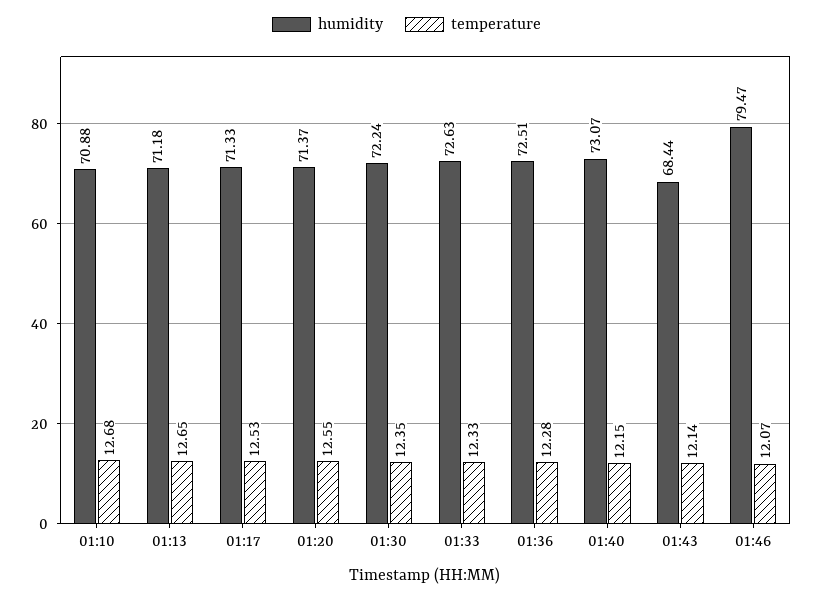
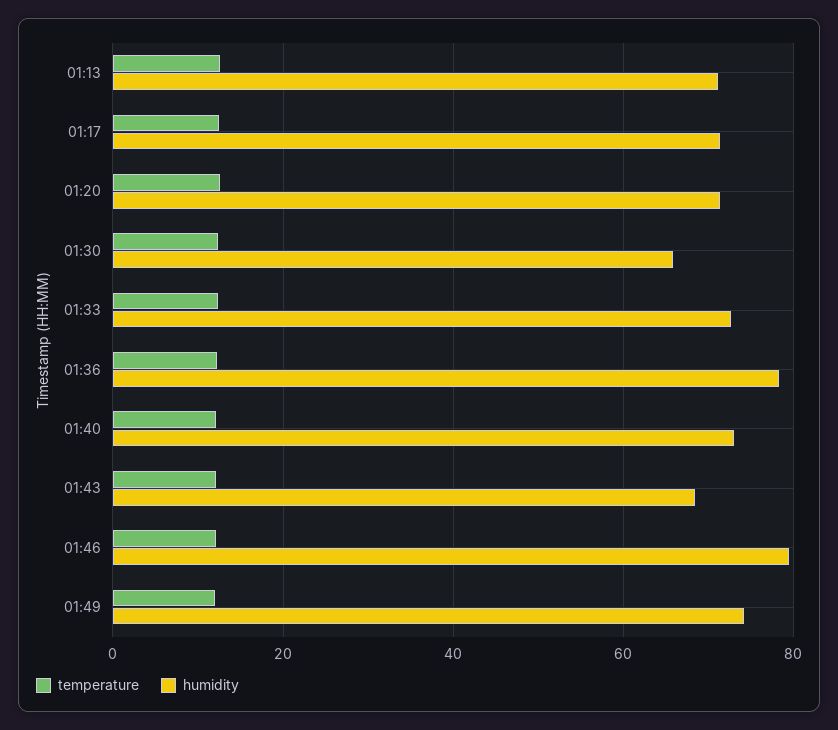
humidity, 01:10: 70.88 -> none
temperature, 01:10: 12.68 -> none
humidity, 01:30: 72.24 -> 66
humidity, 01:36: 72.51 -> 78
temperature, 01:49: none -> 12
humidity, 01:49: none -> 74

